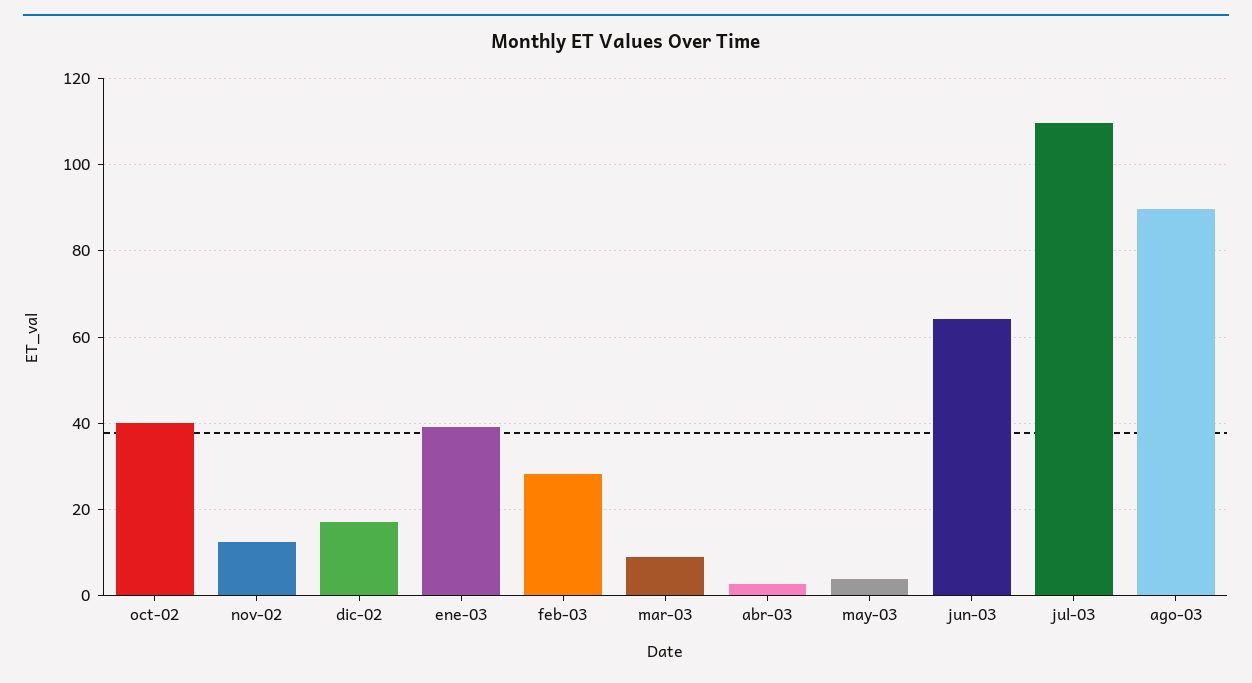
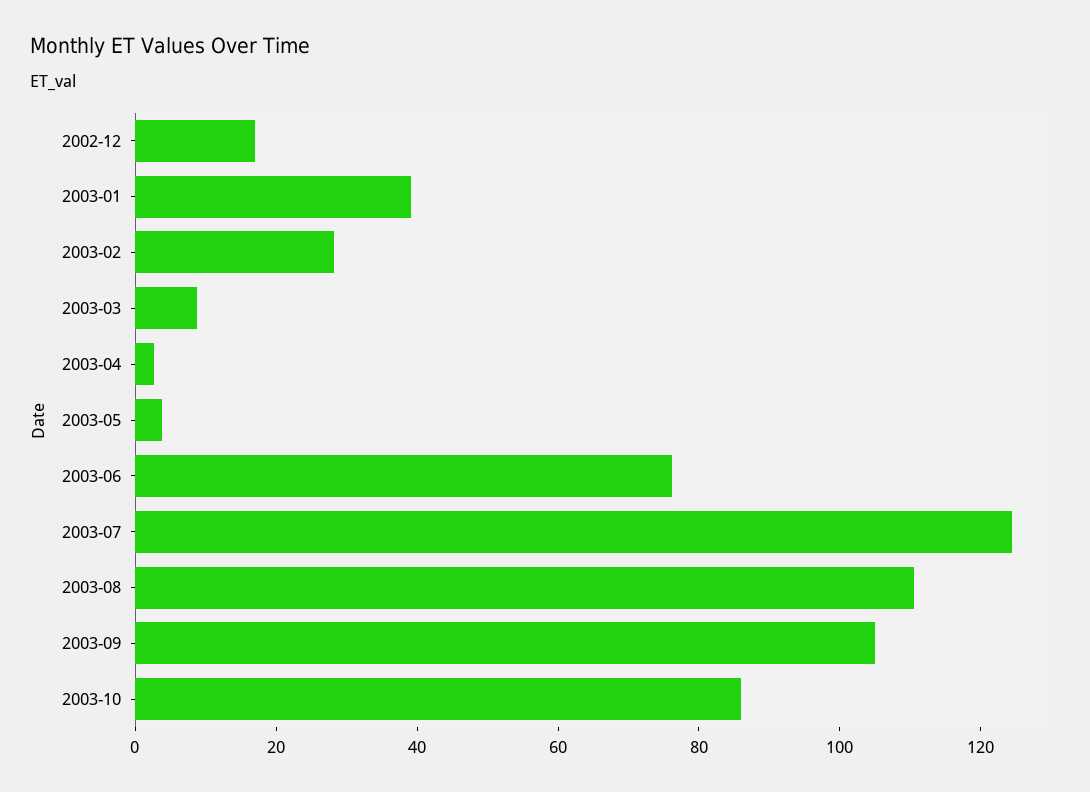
oct-02: 40 -> none
nov-02: 12 -> none
jun-03: 64 -> 75
jul-03: 110 -> 125
ago-03: 90 -> 110
2003-09: none -> 105
2003-10: none -> 85

